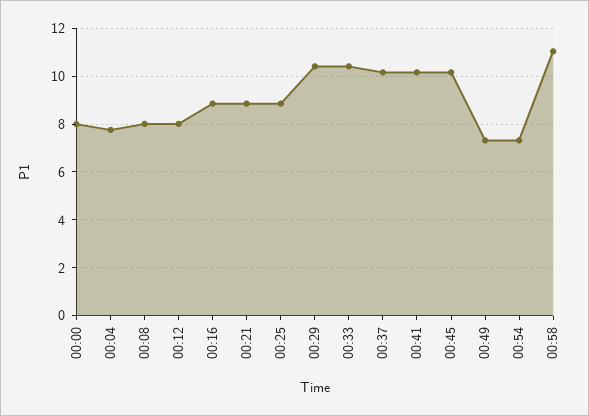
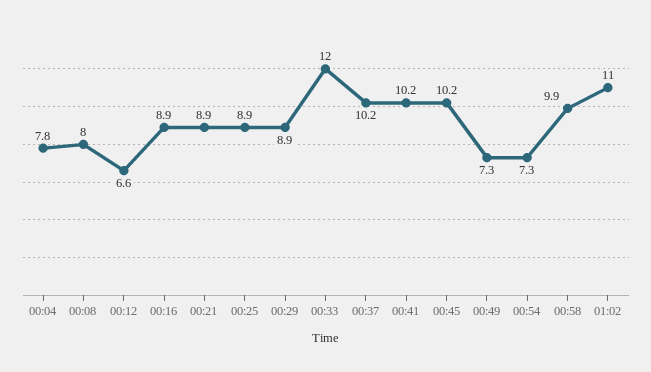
00:00: 8 -> none
00:12: 8 -> 6.6
00:29: 10.5 -> 8.9
00:33: 10.5 -> 12
00:58: 11 -> 9.9
01:02: none -> 11

